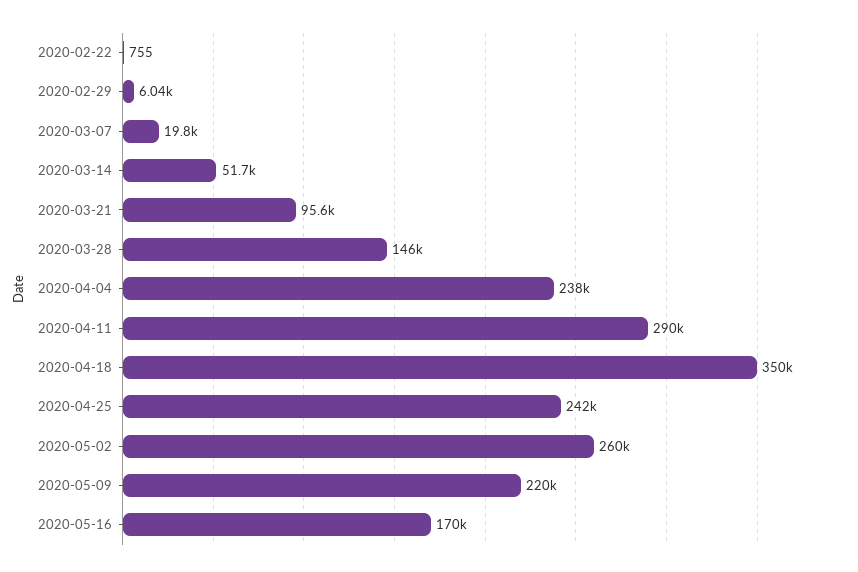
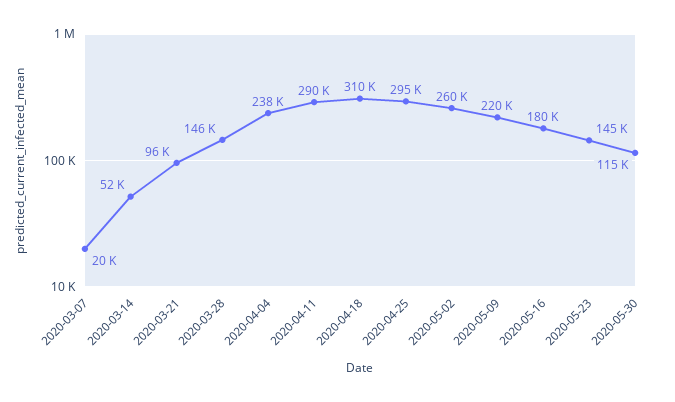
2020-02-22: 755 -> none
2020-02-29: 6040 -> none
2020-04-18: 350000 -> 310000
2020-04-25: 242000 -> 295000
2020-05-16: 170000 -> 180000
2020-05-23: none -> 145000
2020-05-30: none -> 115000

